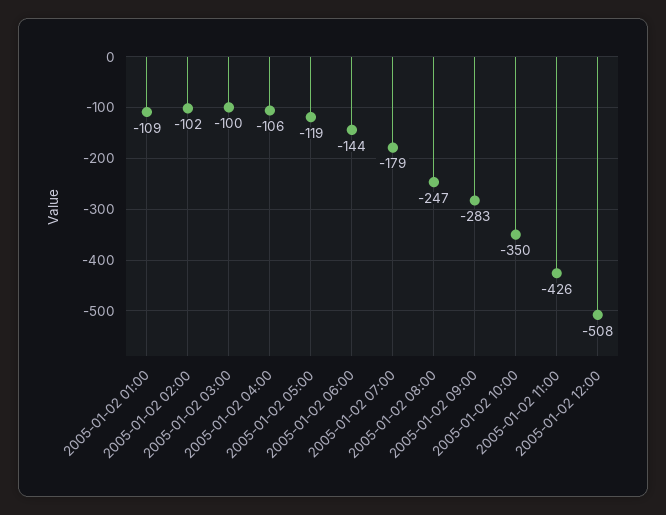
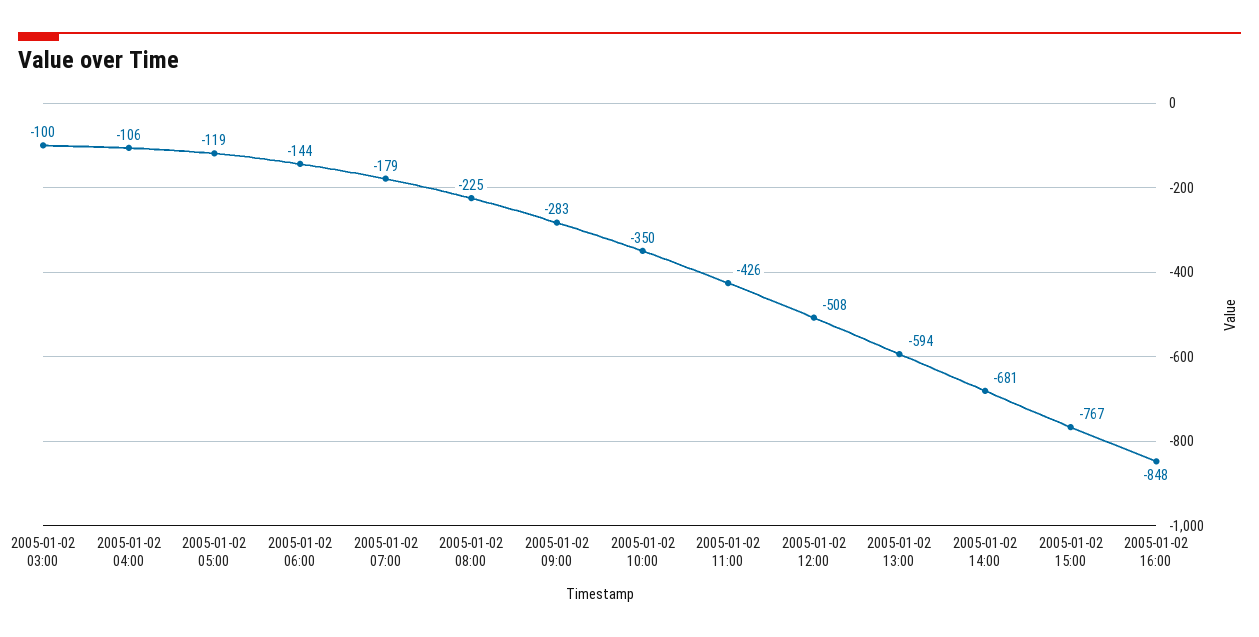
2005-01-02 01:00: -109 -> none
2005-01-02 02:00: -102 -> none
2005-01-02 08:00: -247 -> -225
2005-01-02 13:00: none -> -594
2005-01-02 14:00: none -> -681
2005-01-02 15:00: none -> -767
2005-01-02 16:00: none -> -848

